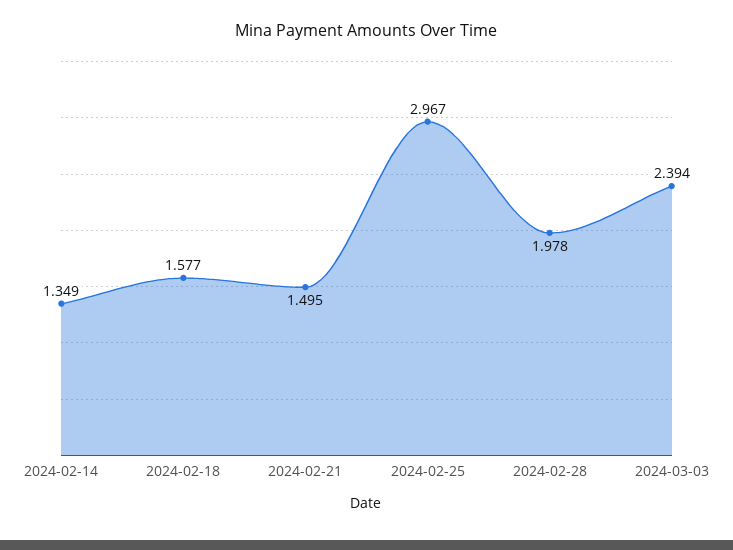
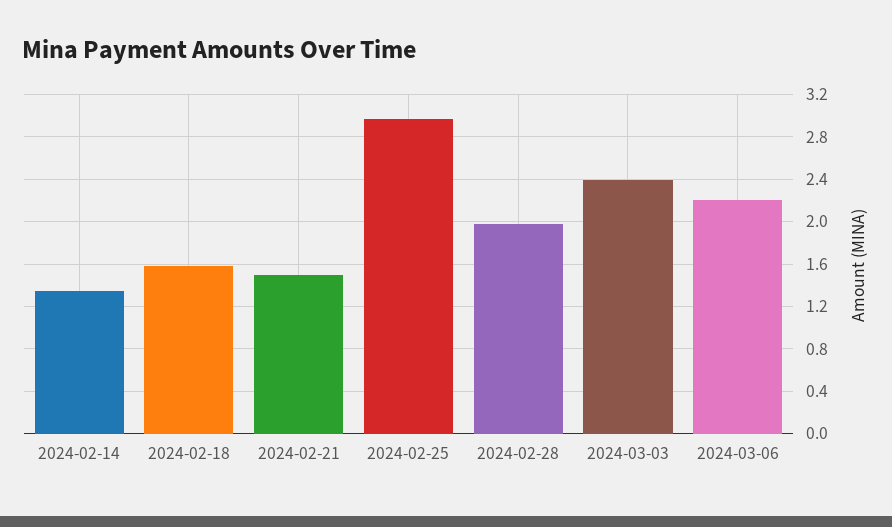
2024-03-06: none -> 2.2

